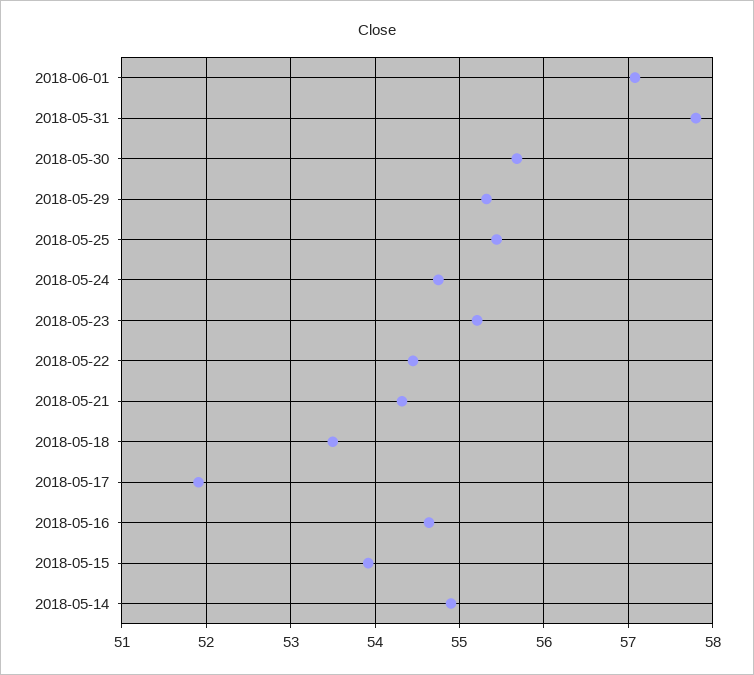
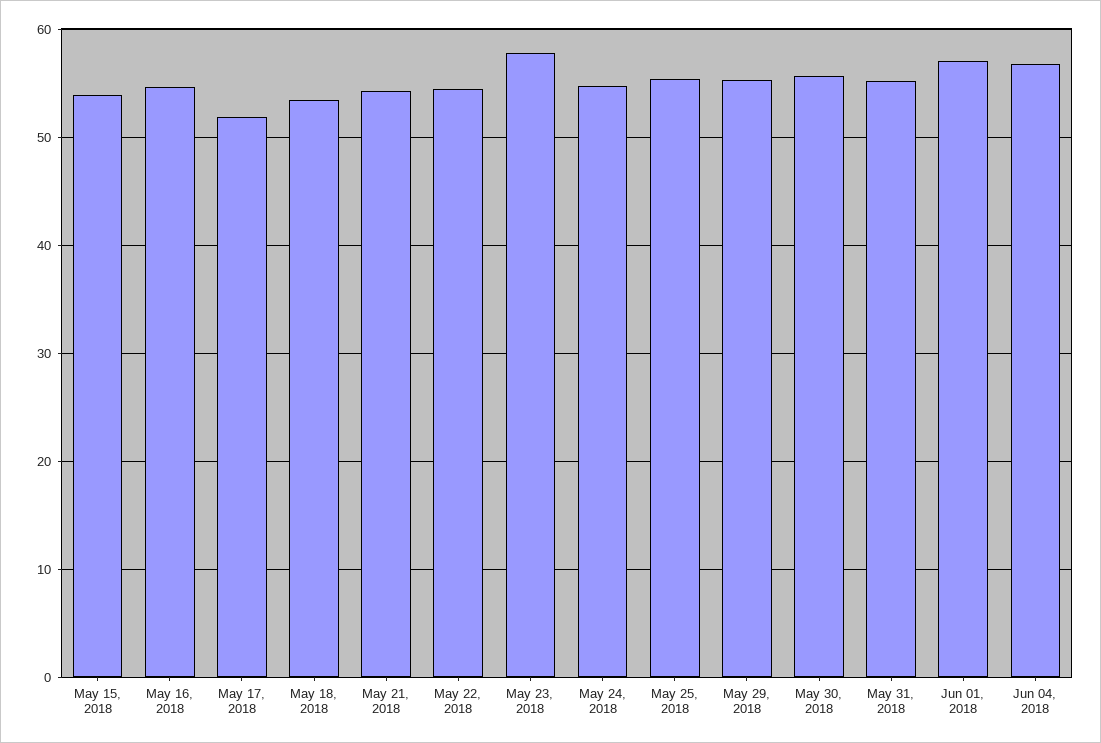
2018-05-31: 57.8 -> 55
2018-05-23: 55.2 -> 58
2018-05-14: 54.9 -> none
Jun 04, 2018: none -> 57

